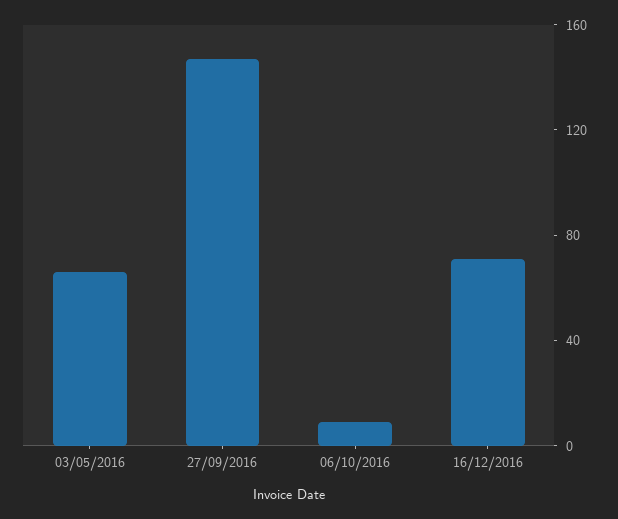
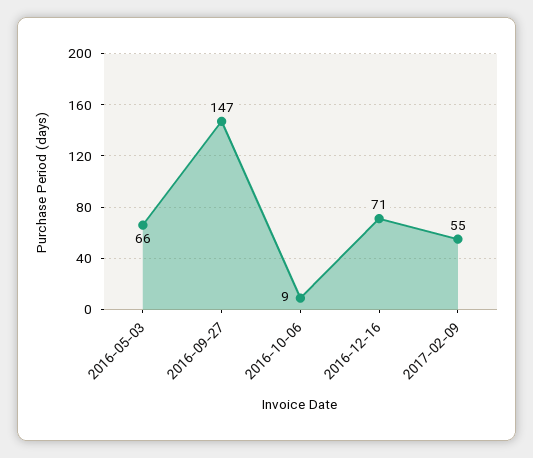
2017-02-09: none -> 55

